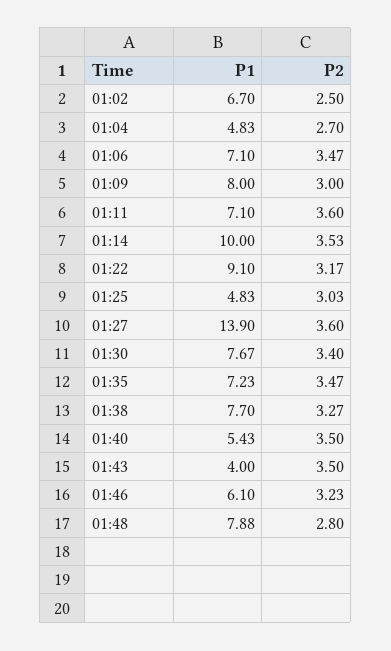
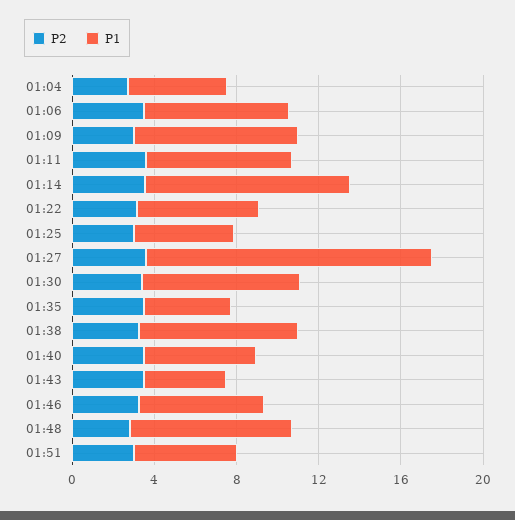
P1, 01:02: 6.7 -> none
P2, 01:02: 2.5 -> none
P1, 01:22: 9.1 -> 6
P1, 01:35: 7.23 -> 4
P2, 01:51: none -> 3
P1, 01:51: none -> 5

